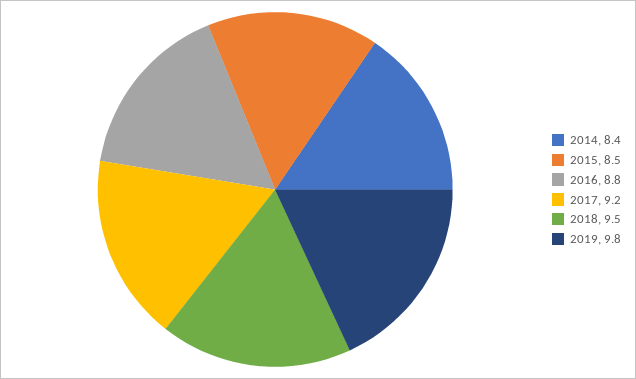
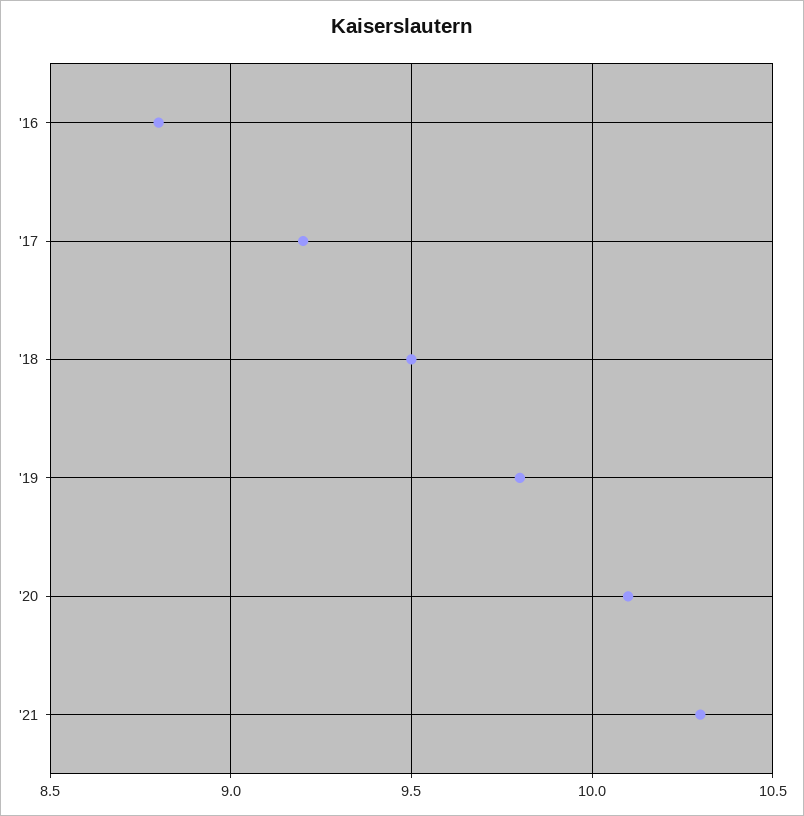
2014: 8.4 -> none
2015: 8.5 -> none
'20: none -> 10.1
'21: none -> 10.3

